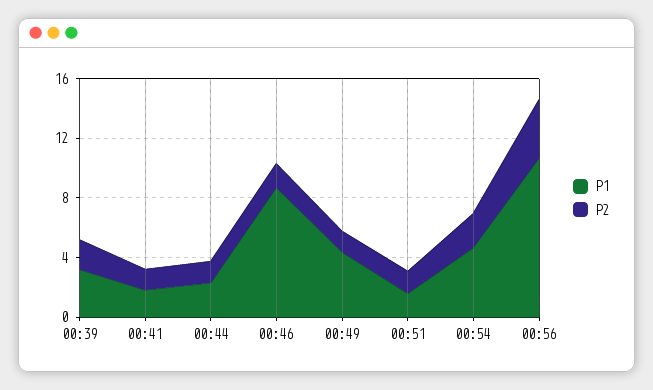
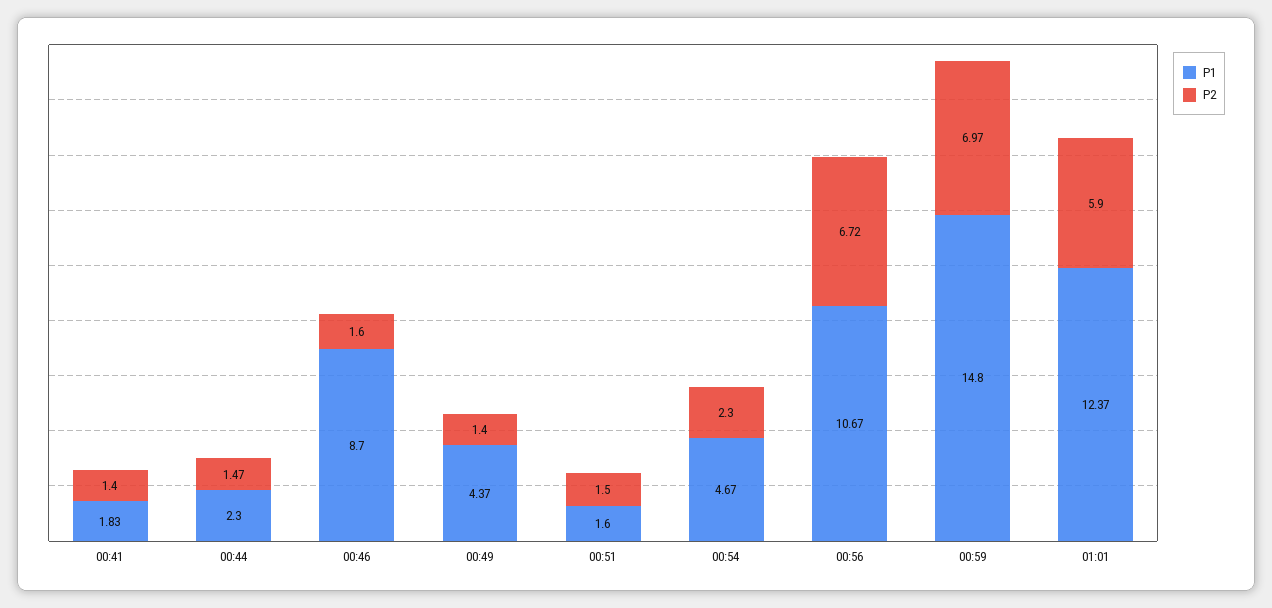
P1, 00:39: 3 -> none
P2, 00:39: 2 -> none
P2, 00:56: 4 -> 6.72
P1, 00:59: none -> 14.8
P2, 00:59: none -> 6.97
P1, 01:01: none -> 12.37
P2, 01:01: none -> 5.9

